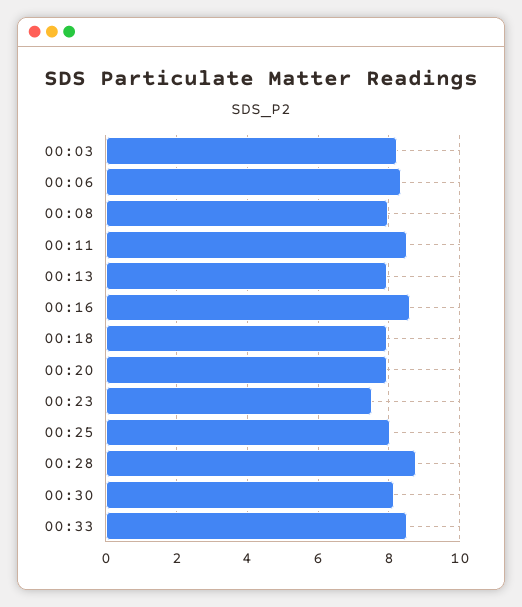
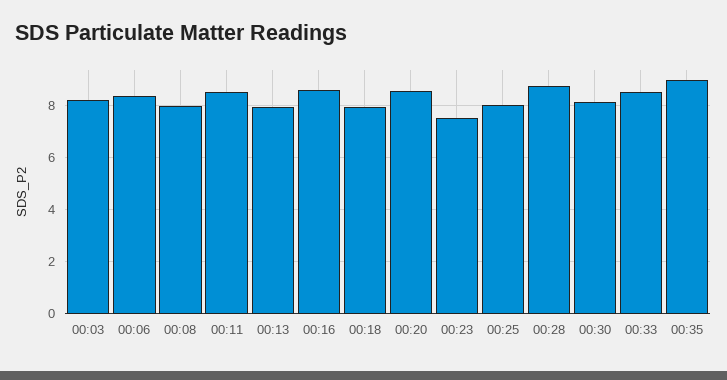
00:20: 8 -> 8.5
00:35: none -> 9

